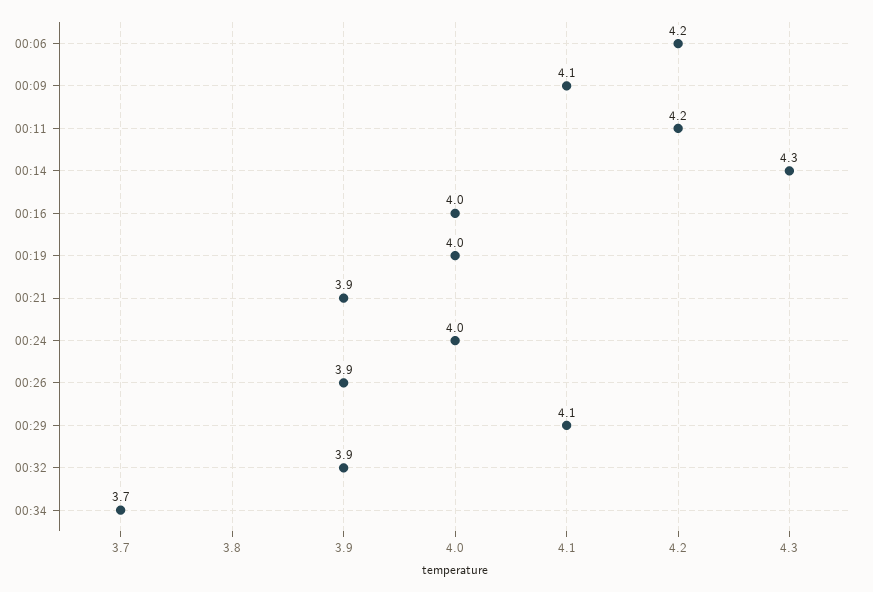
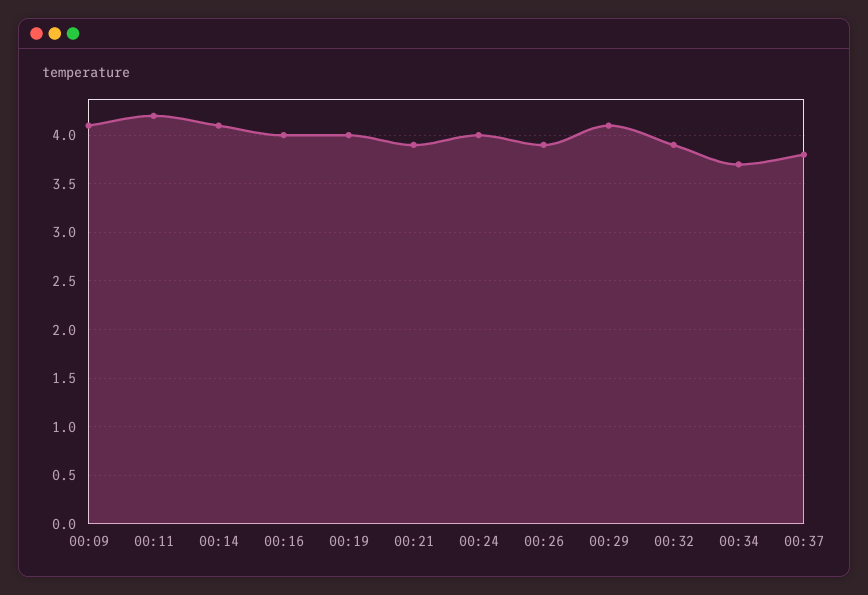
00:06: 4.2 -> none
00:14: 4.3 -> 4.1
00:37: none -> 3.8

